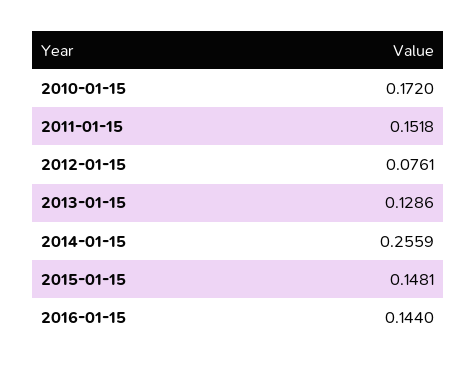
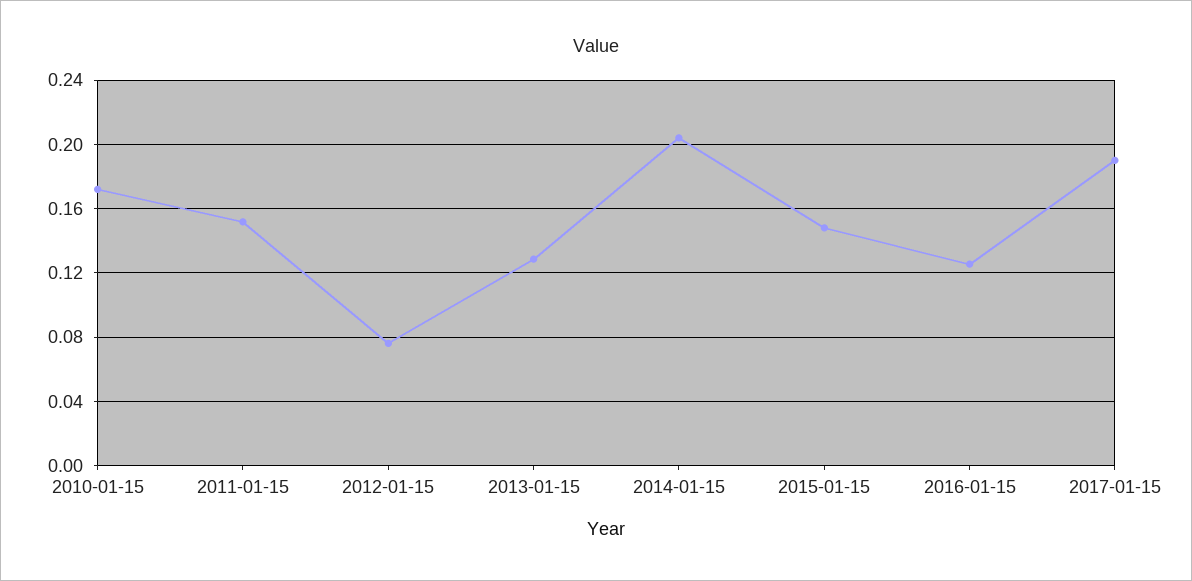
2014-01-15: 0.2559 -> 0.205
2016-01-15: 0.144 -> 0.125
2017-01-15: none -> 0.19

